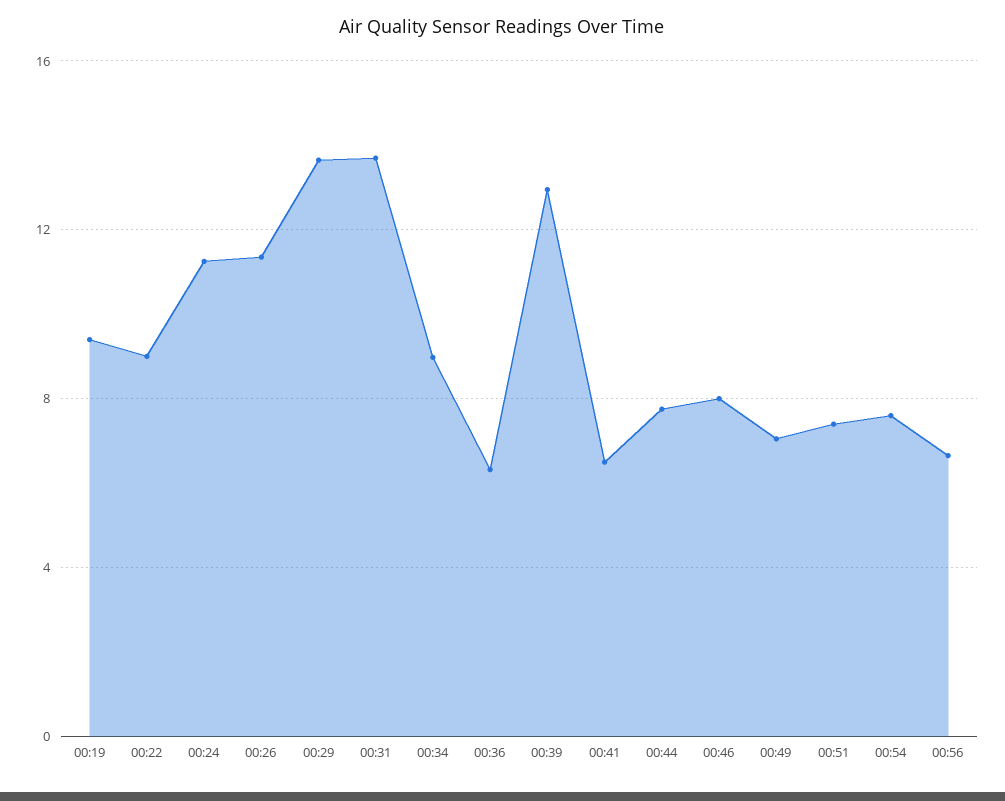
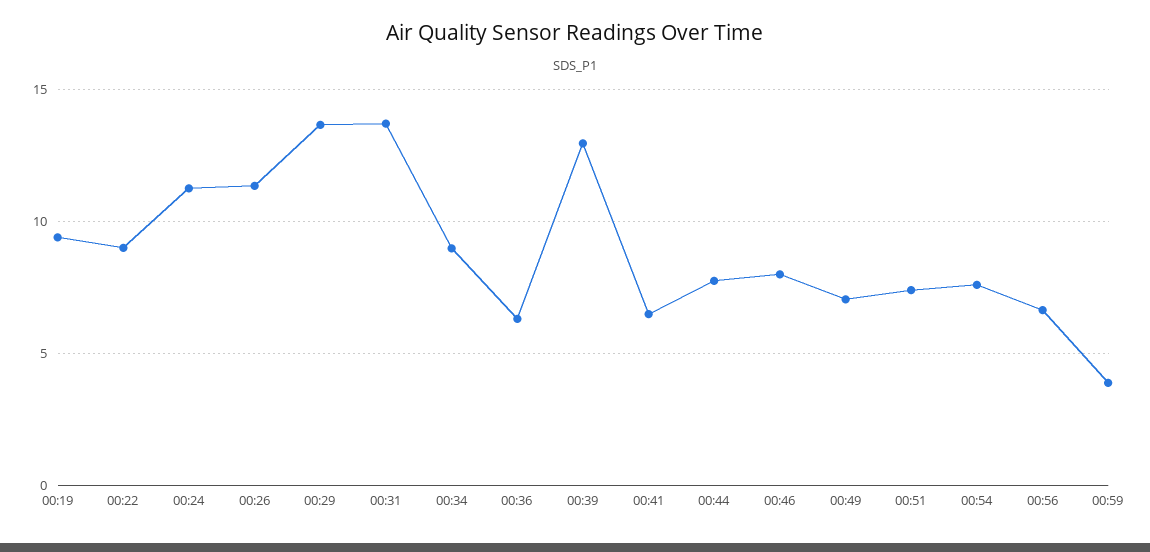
00:59: none -> 4

